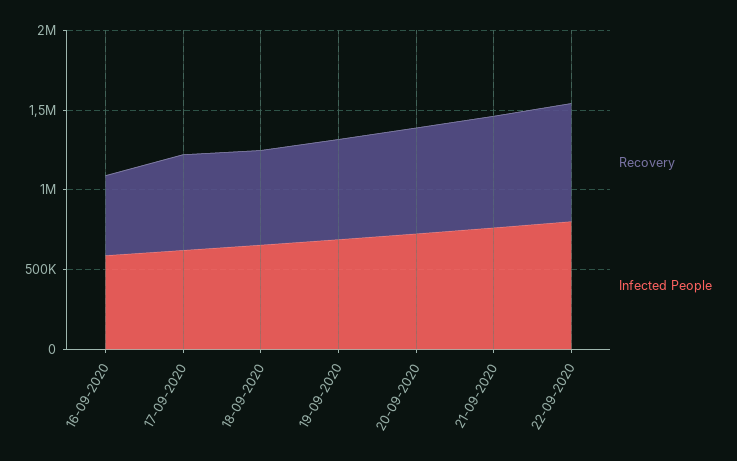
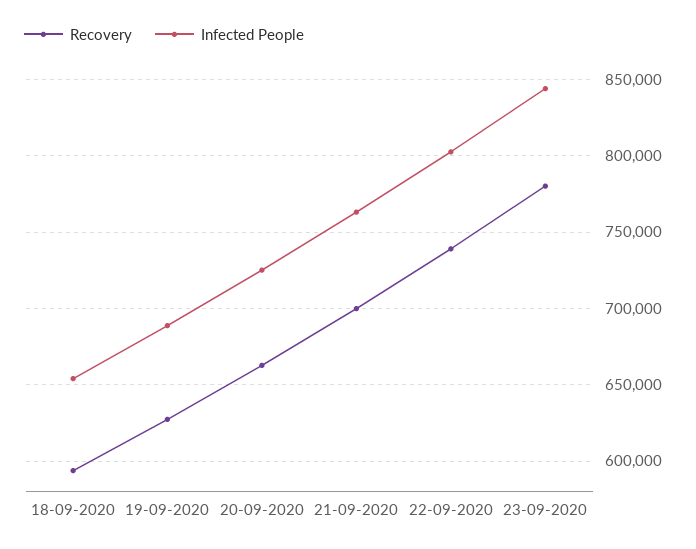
Recovery, 16-09-2020: 500000 -> none
Infected People, 16-09-2020: 600000 -> none
Recovery, 17-09-2020: 600000 -> none
Infected People, 17-09-2020: 600000 -> none
Recovery, 23-09-2020: none -> 780000
Infected People, 23-09-2020: none -> 845000

